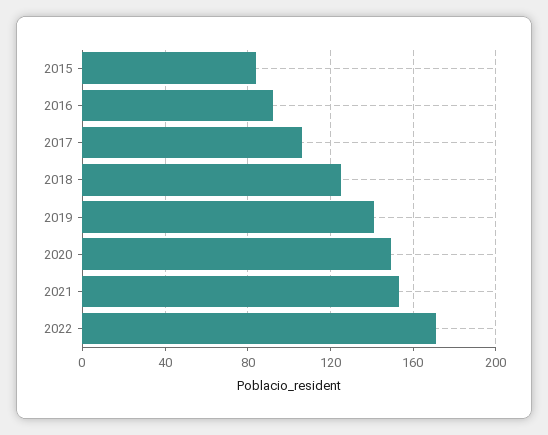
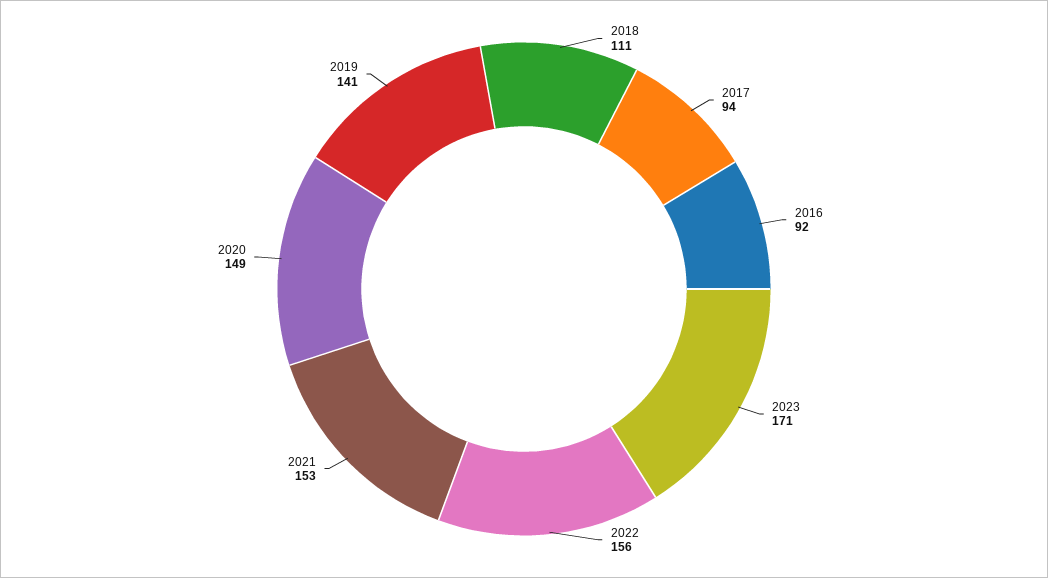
2015: 85 -> none
2017: 105 -> 94
2018: 125 -> 111
2022: 170 -> 156
2023: none -> 171

